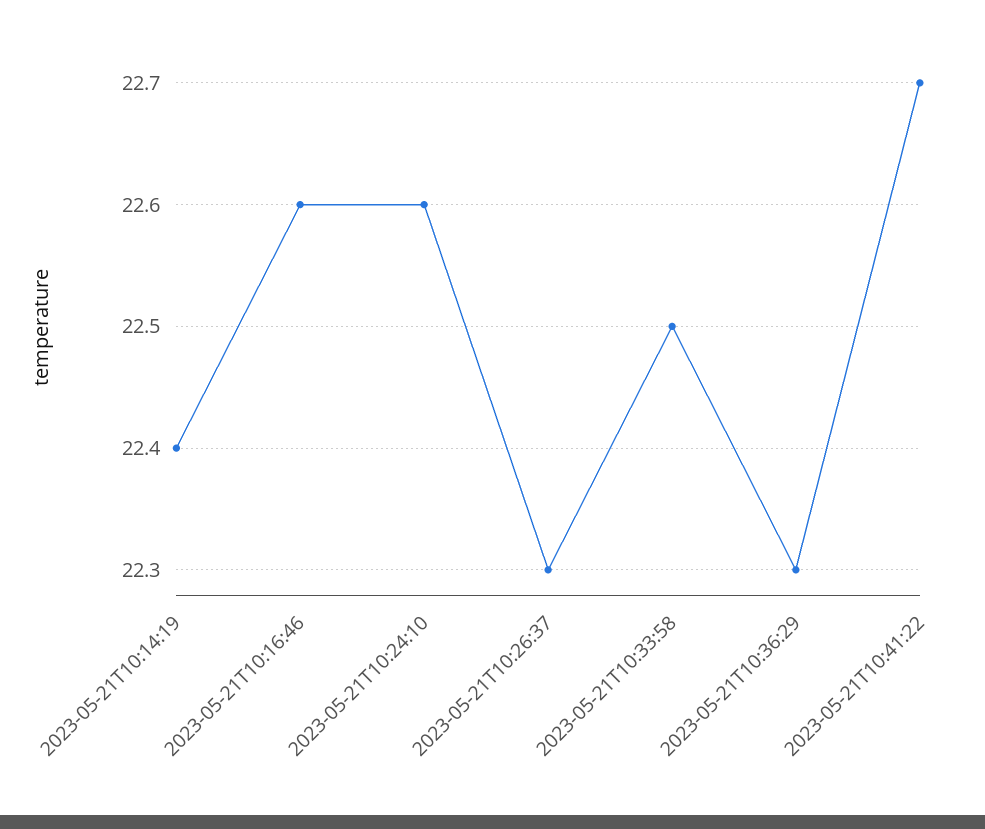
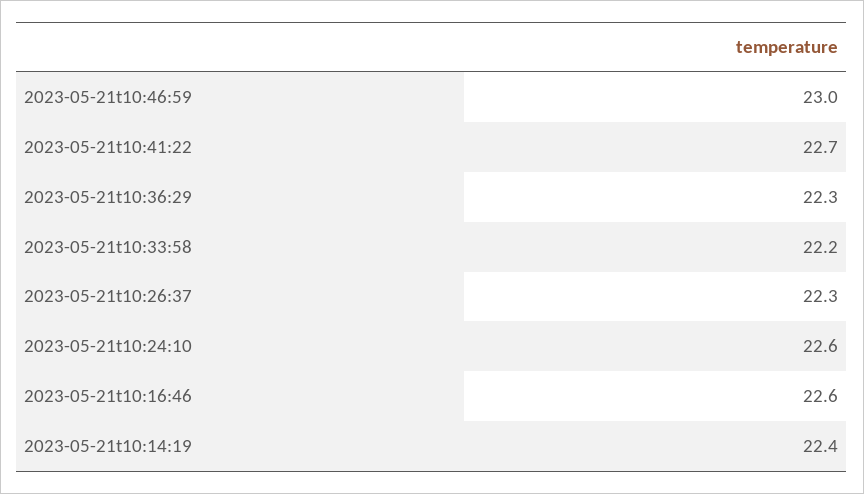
2023-05-21T10:33:58: 22.5 -> 22.2
2023-05-21t10:46:59: none -> 23

